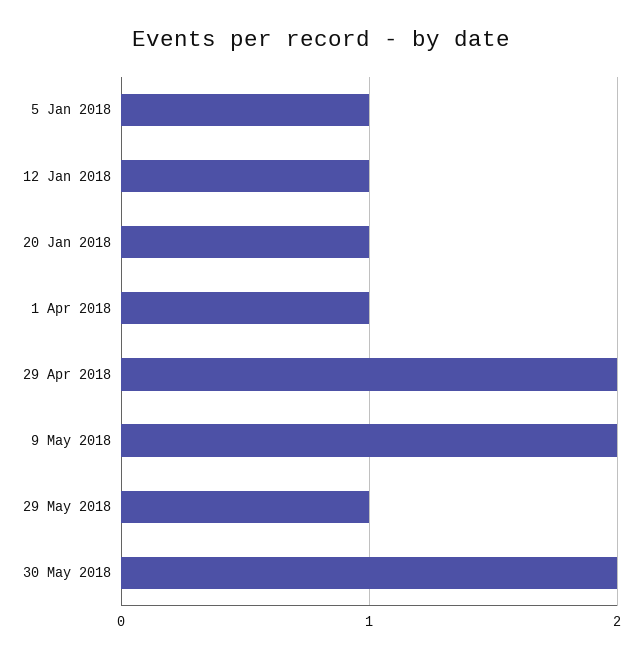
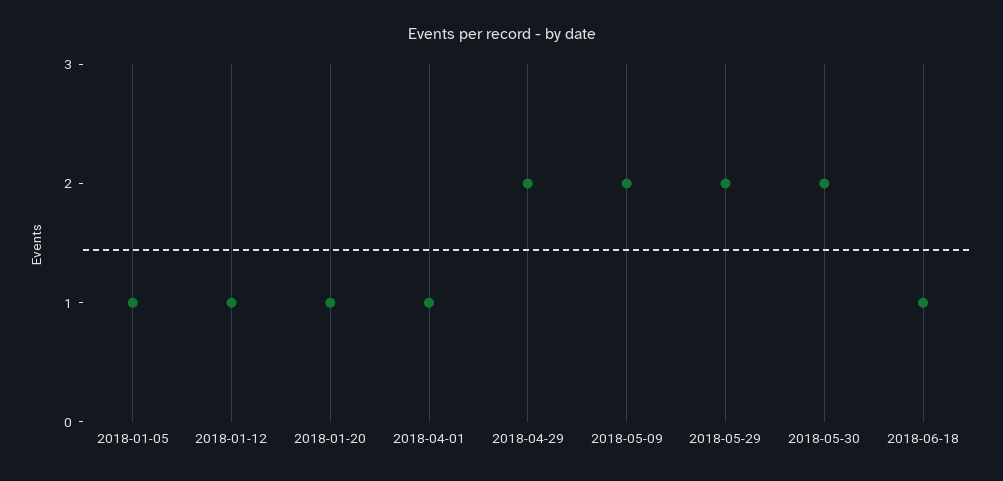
29 May 2018: 1 -> 2
2018-06-18: none -> 1

